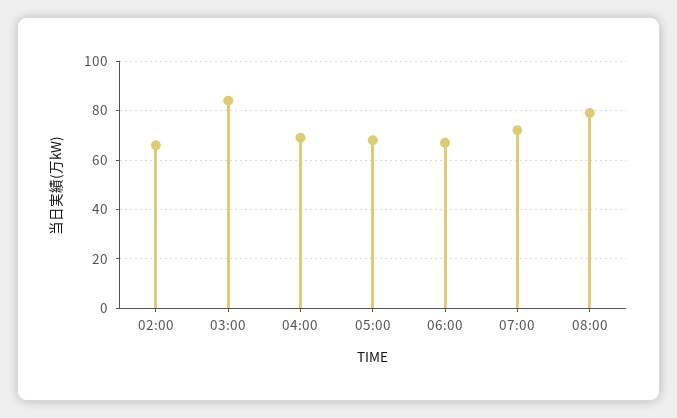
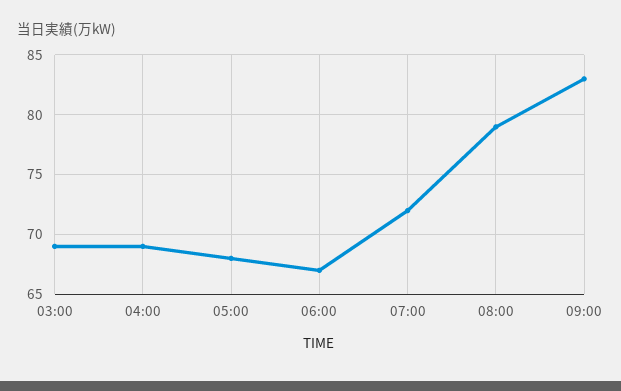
02:00: 65 -> none
03:00: 85 -> 69
09:00: none -> 83

